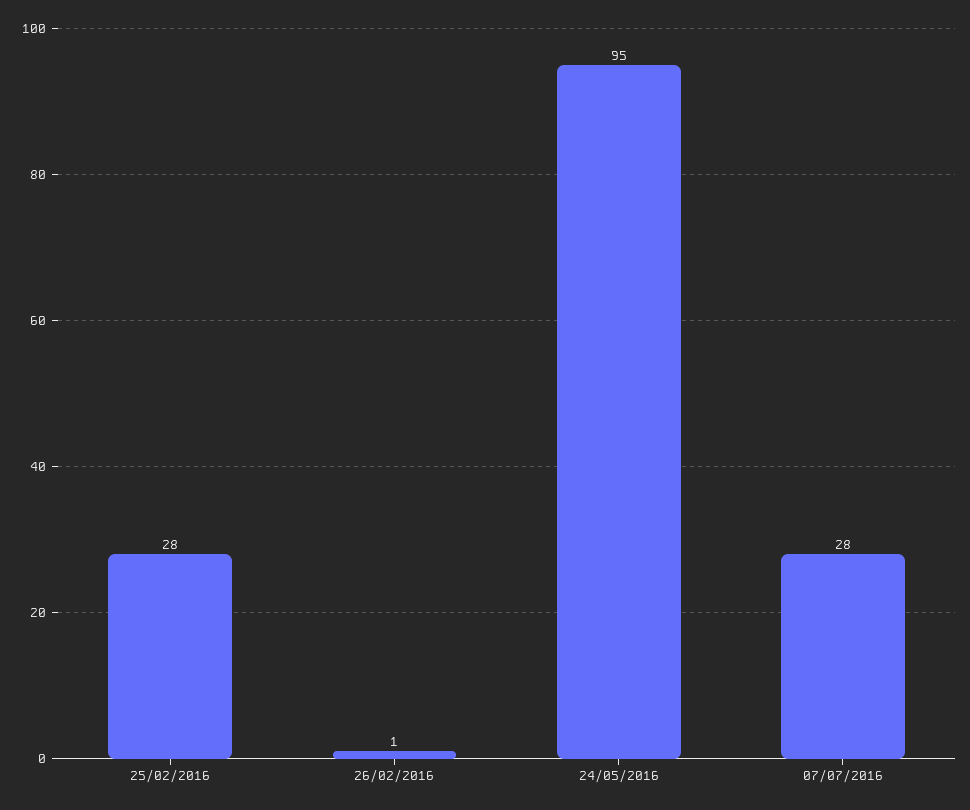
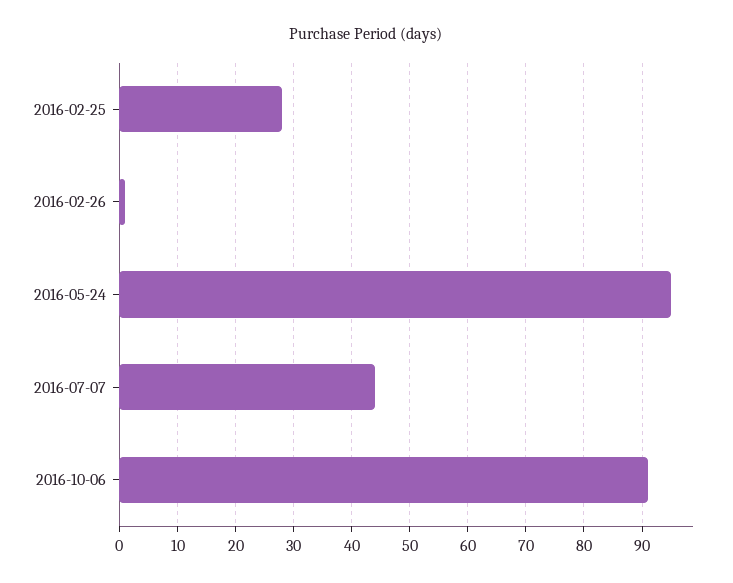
07/07/2016: 28 -> 45
2016-10-06: none -> 90

